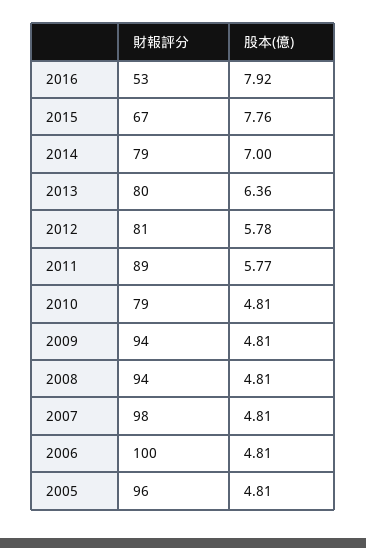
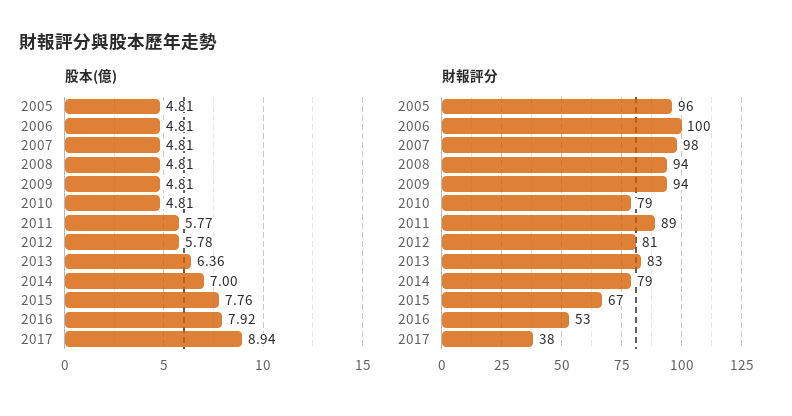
財報評分, 2013: 80 -> 83
股本(億), 2017: none -> 8.94
財報評分, 2017: none -> 38

